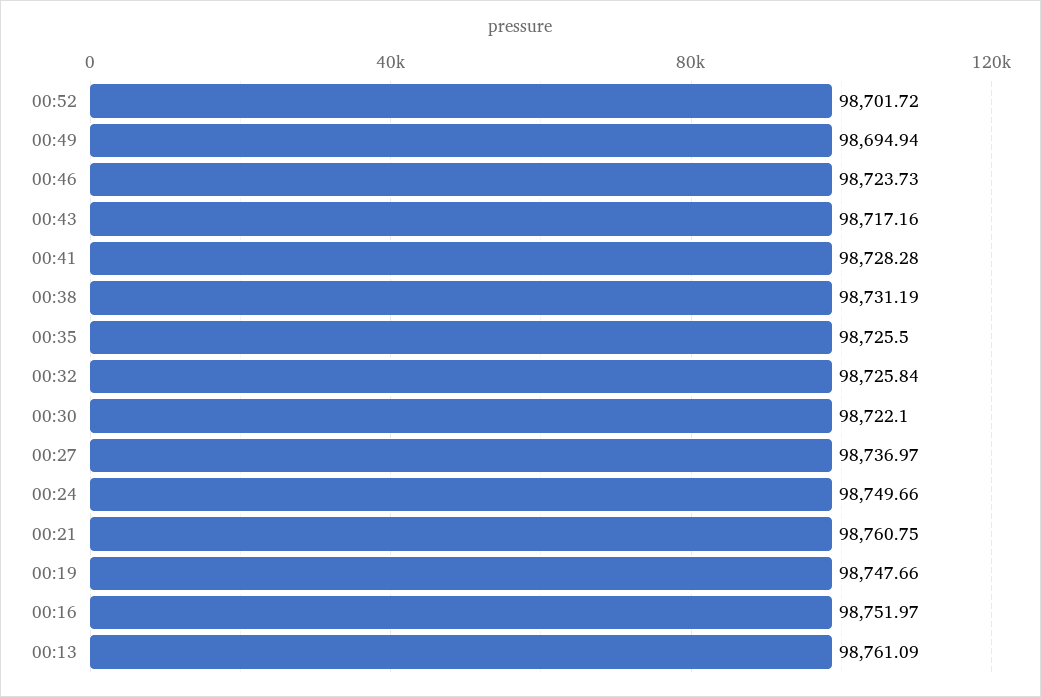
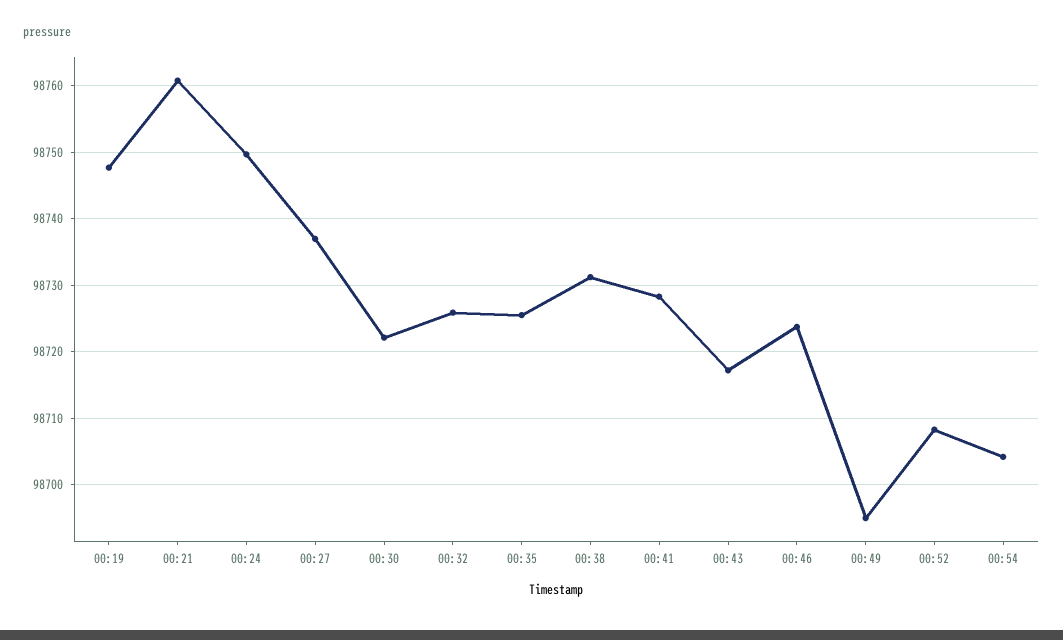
00:52: 98701.72 -> 98708
00:16: 98751.97 -> none
00:13: 98761.09 -> none
00:54: none -> 98704

